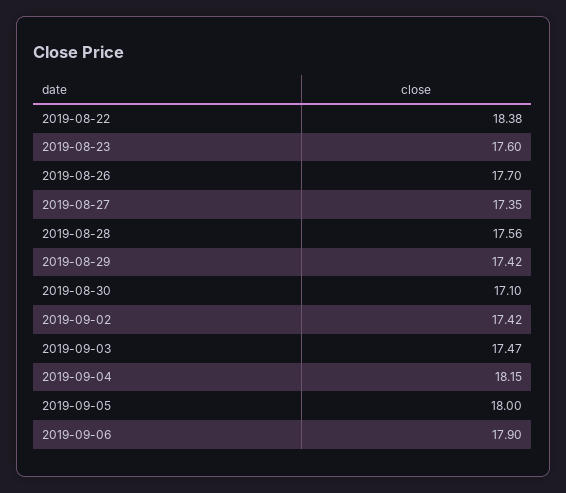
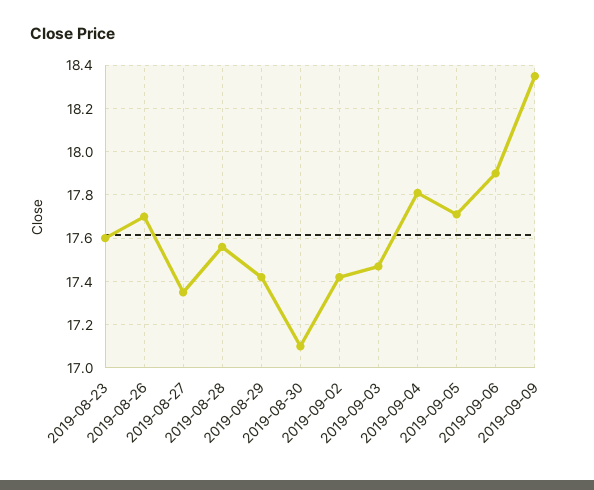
2019-08-22: 18.38 -> none
2019-09-04: 18.15 -> 17.8
2019-09-05: 18 -> 17.7
2019-09-09: none -> 18.35

